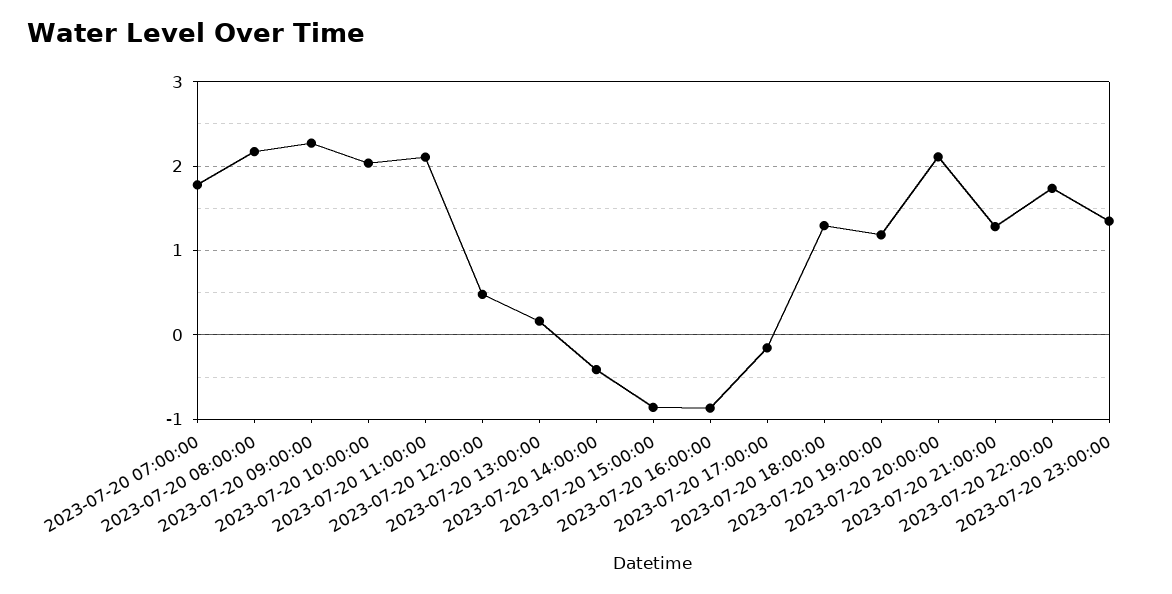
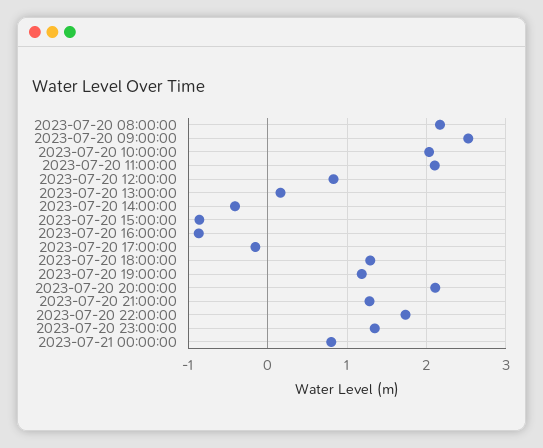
2023-07-20 07:00:00: 1.8 -> none
2023-07-20 09:00:00: 2.3 -> 2.5
2023-07-20 12:00:00: 0.5 -> 0.8
2023-07-21 00:00:00: none -> 0.8

